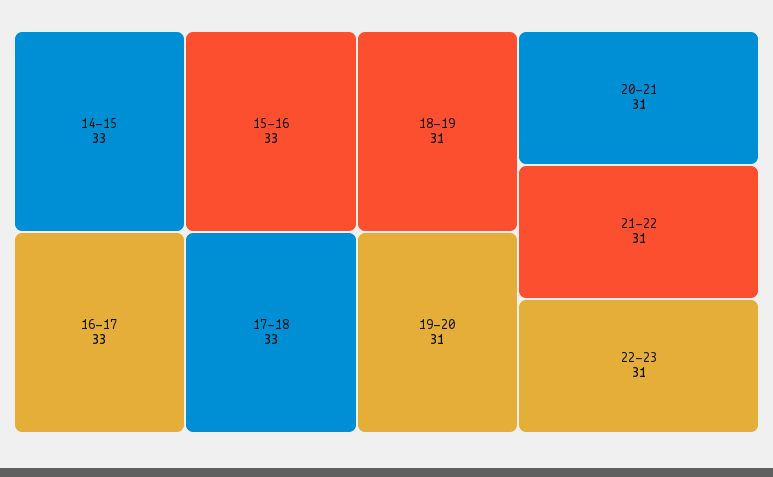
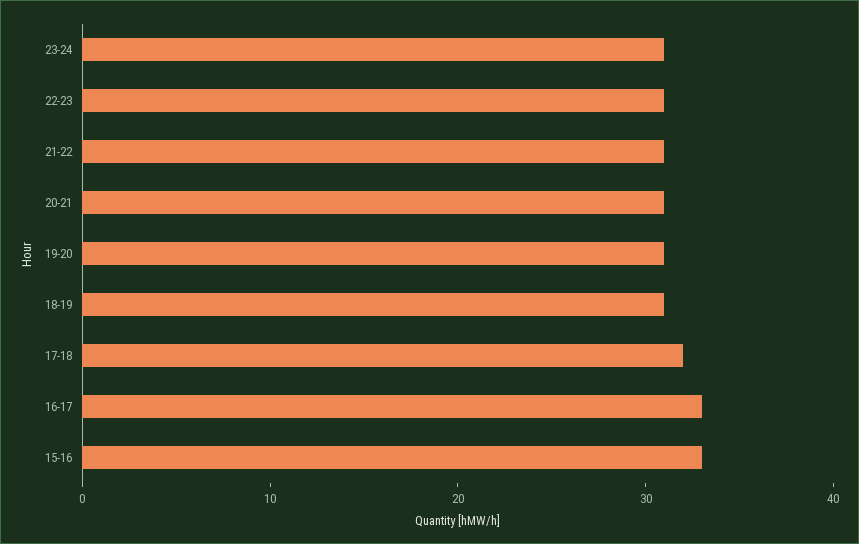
14-15: 33 -> none
17-18: 33 -> 32
23-24: none -> 31

